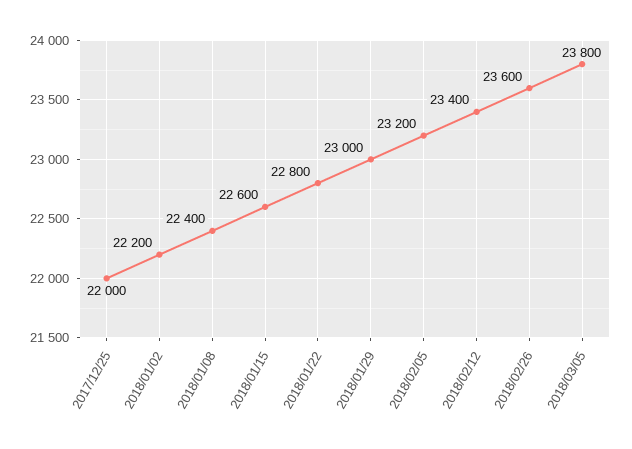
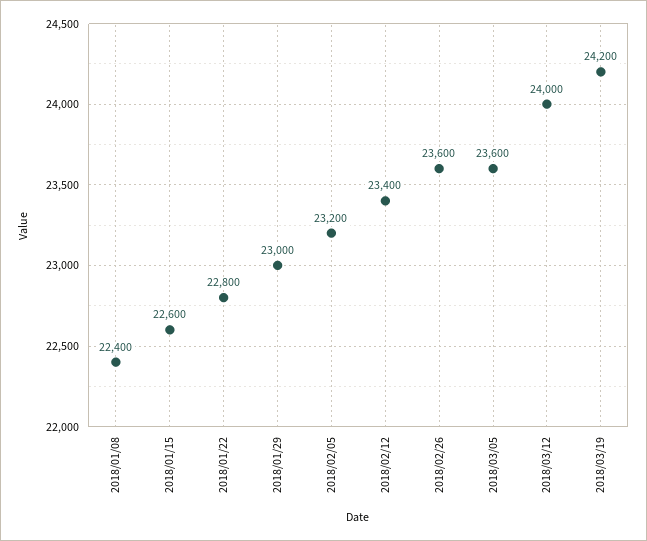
2017/12/25: 22000 -> none
2018/01/02: 22200 -> none
2018/03/05: 23800 -> 23600
2018/03/12: none -> 24000
2018/03/19: none -> 24200

